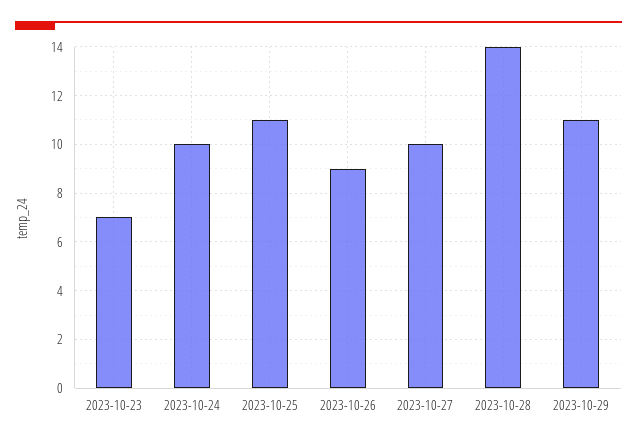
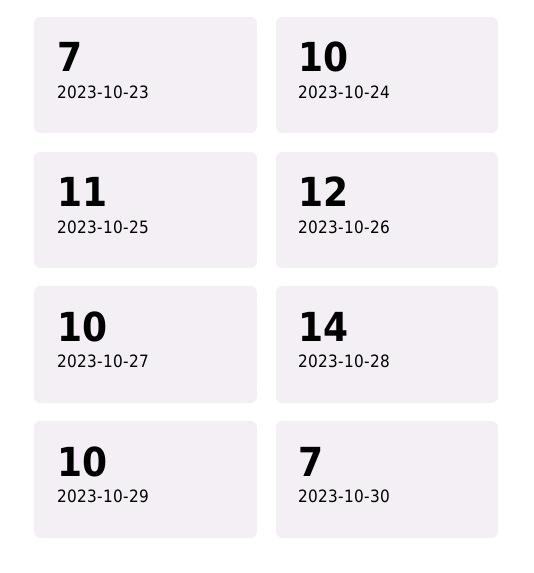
2023-10-26: 9 -> 12
2023-10-29: 11 -> 10
2023-10-30: none -> 7

